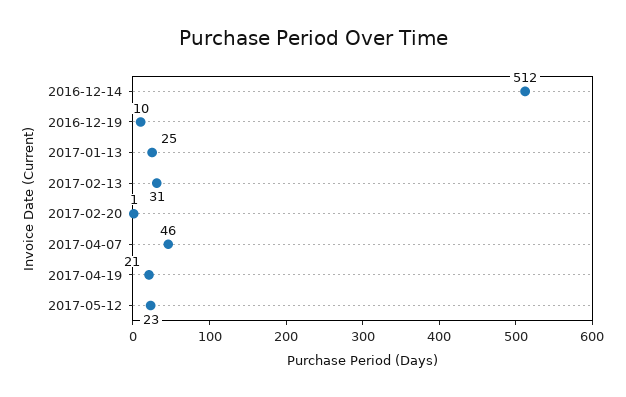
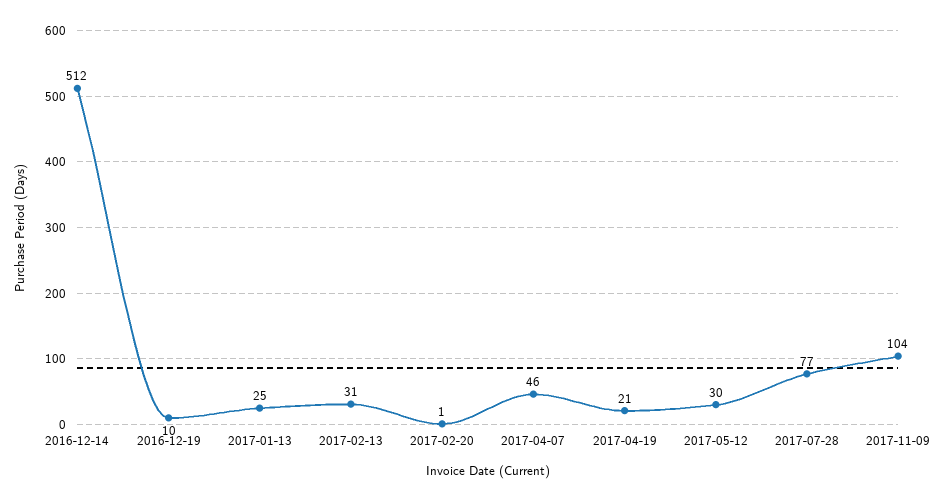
2017-05-12: 23 -> 30
2017-07-28: none -> 77
2017-11-09: none -> 104

